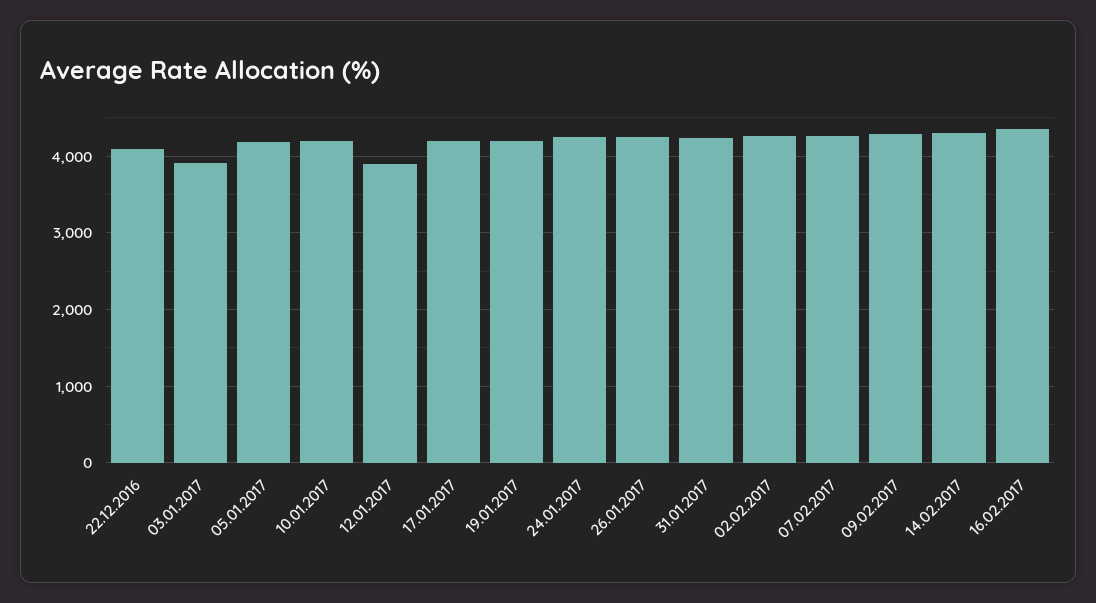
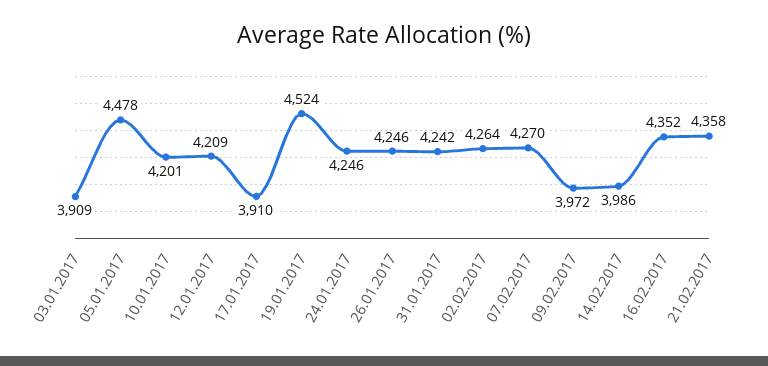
22.12.2016: 4100 -> none
05.01.2017: 4200 -> 4478
12.01.2017: 3900 -> 4209
17.01.2017: 4200 -> 3910
19.01.2017: 4200 -> 4524
09.02.2017: 4300 -> 3972
14.02.2017: 4300 -> 3986
21.02.2017: none -> 4358

